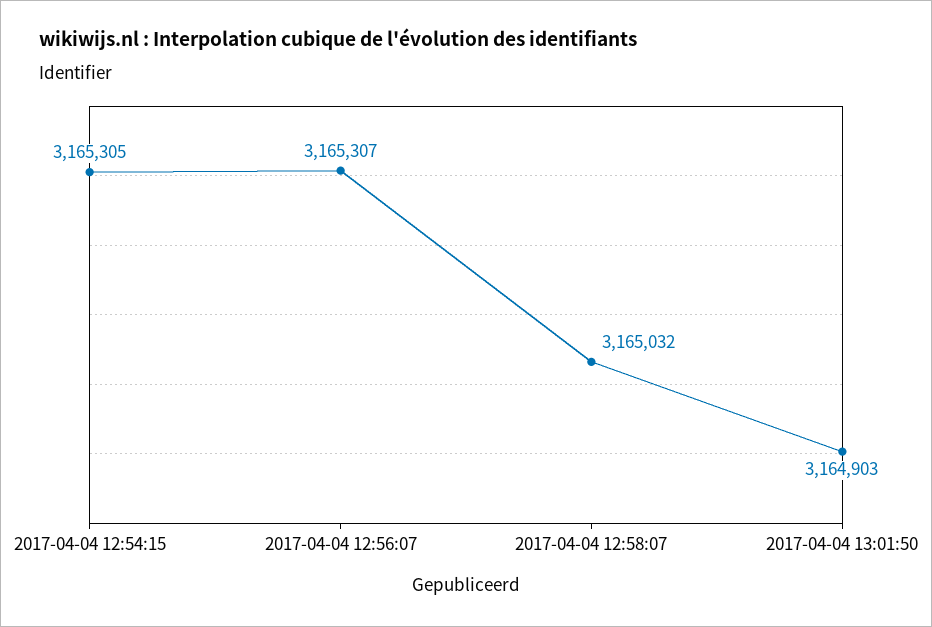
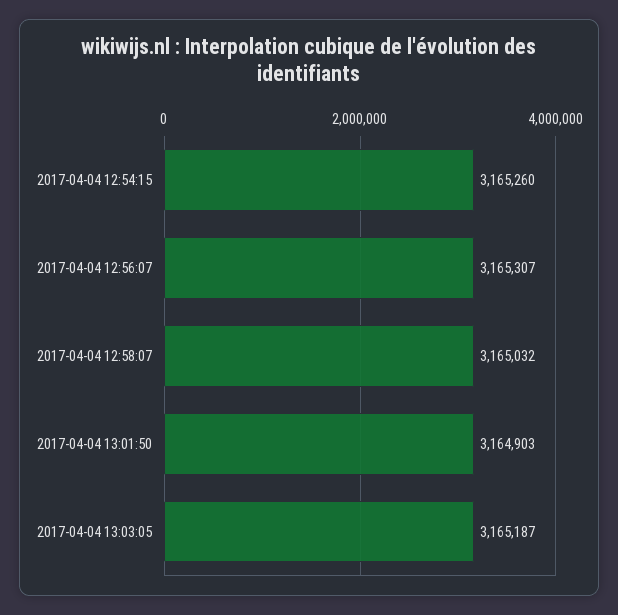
2017-04-04 12:54:15: 3165305 -> 3165260
2017-04-04 13:03:05: none -> 3165187

